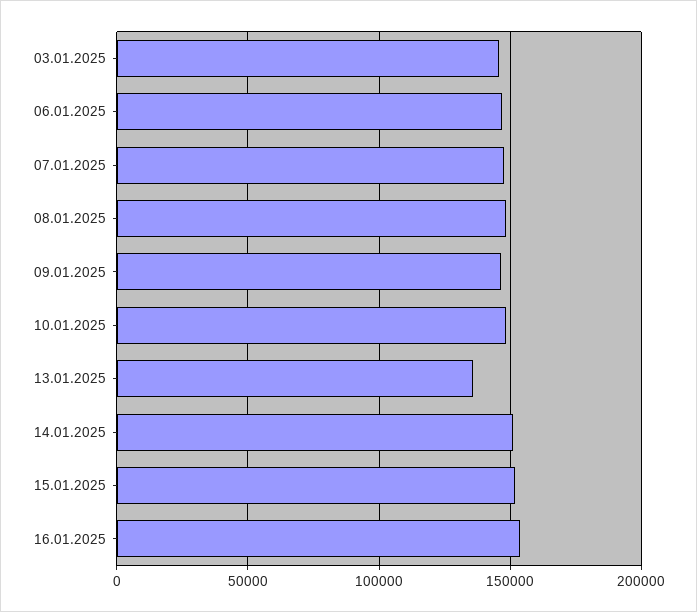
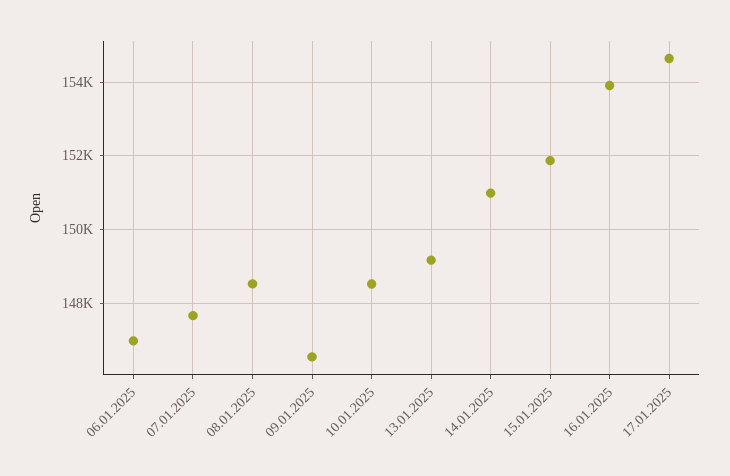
03.01.2025: 145000 -> none
13.01.2025: 135000 -> 149200
17.01.2025: none -> 154600

